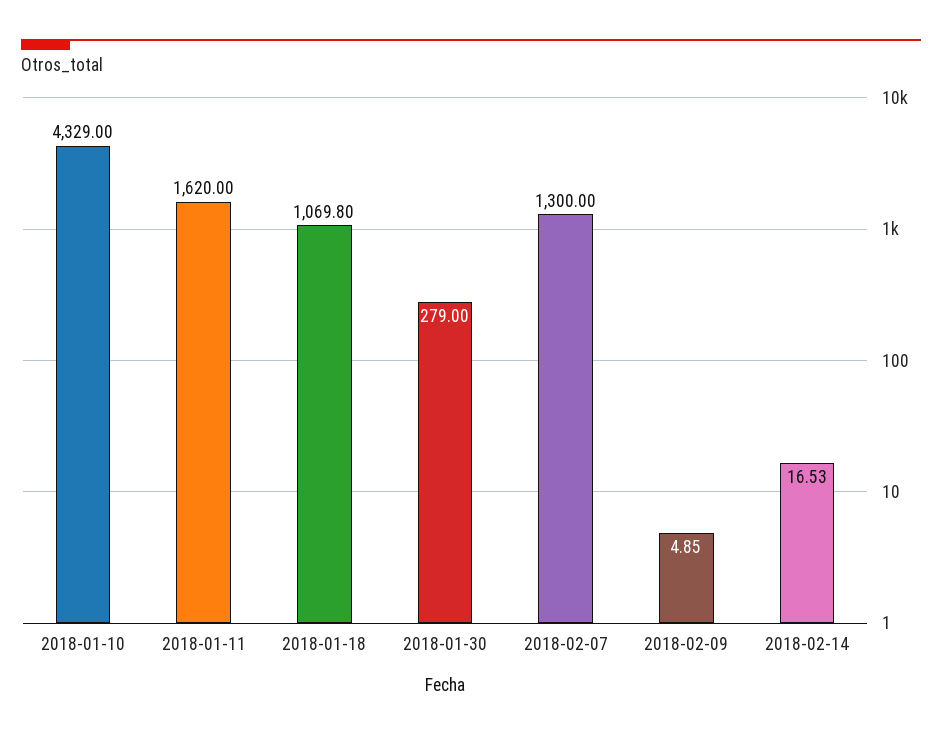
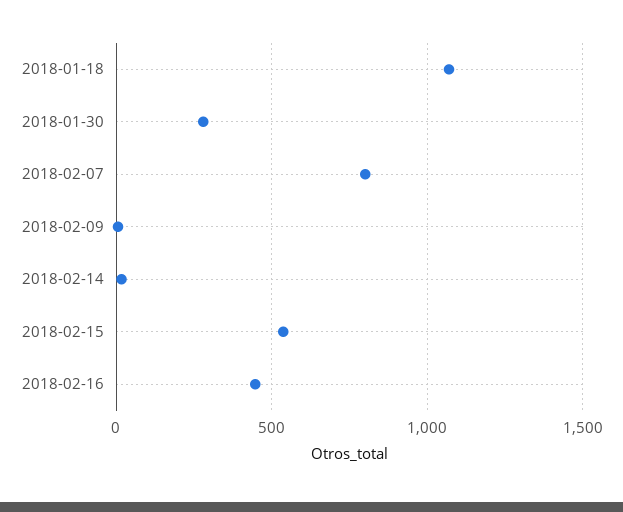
2018-01-10: 4329 -> none
2018-01-11: 1620 -> none
2018-02-07: 1300 -> 800
2018-02-15: none -> 550
2018-02-16: none -> 450

